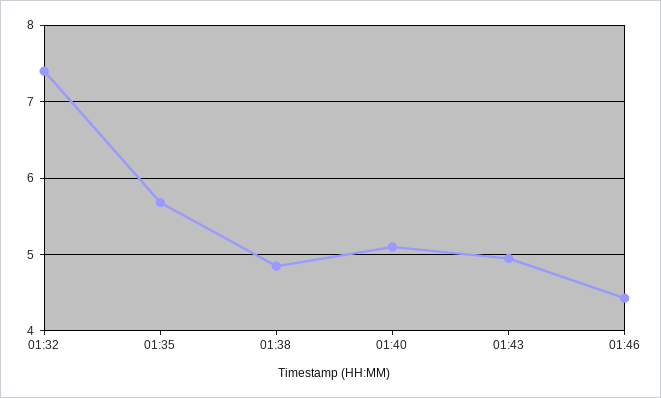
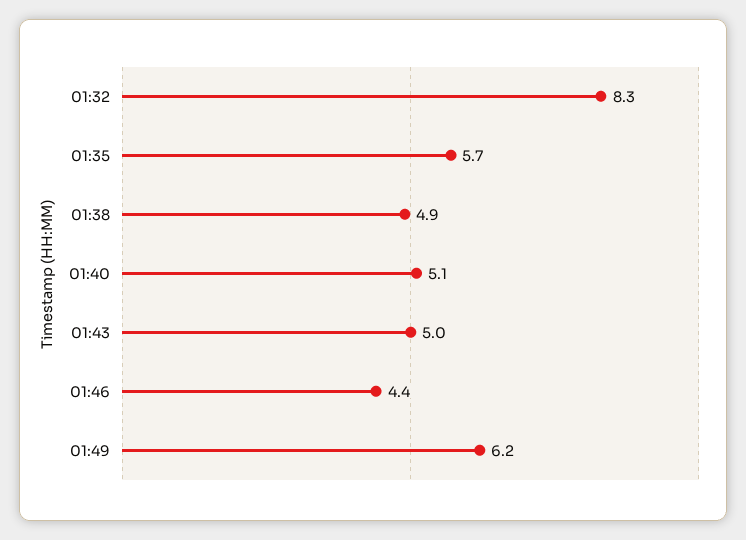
01:32: 7.4 -> 8.3
01:49: none -> 6.2

